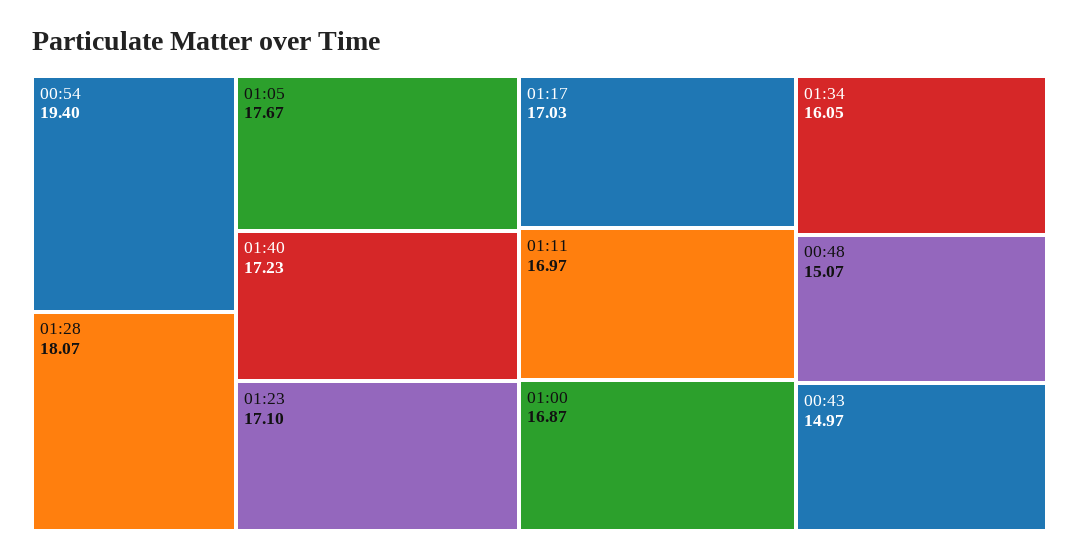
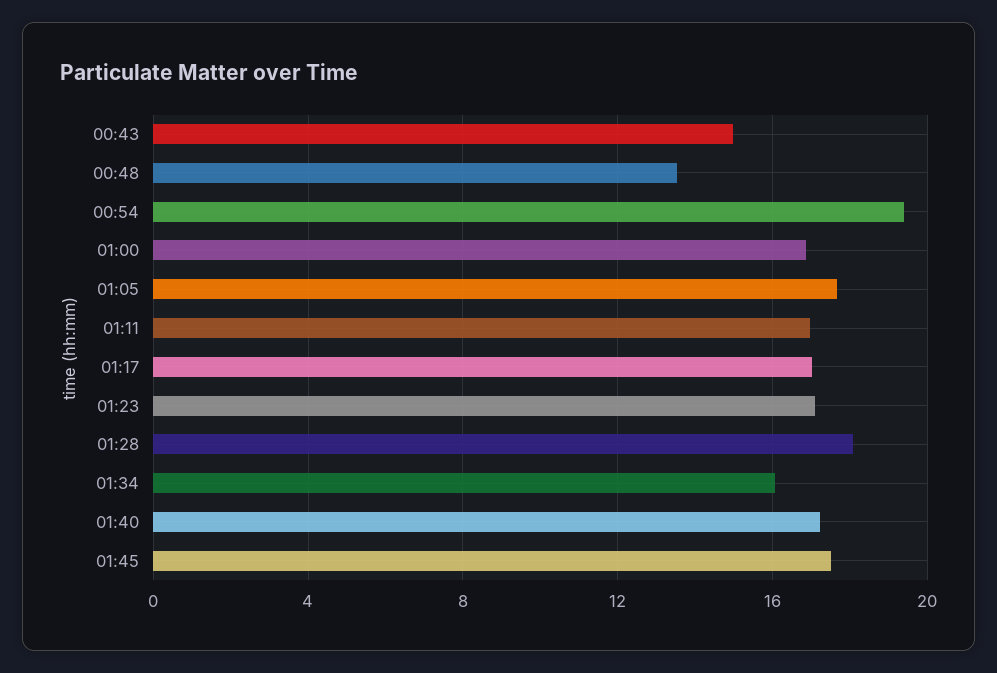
00:48: 15.07 -> 13.5
01:45: none -> 17.5

